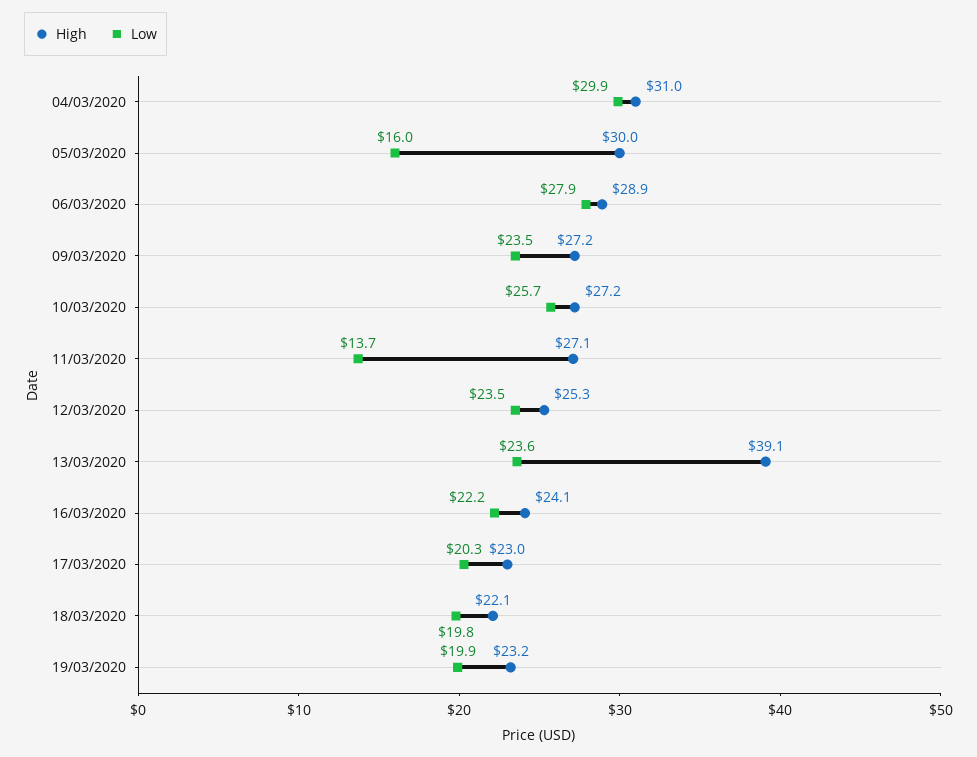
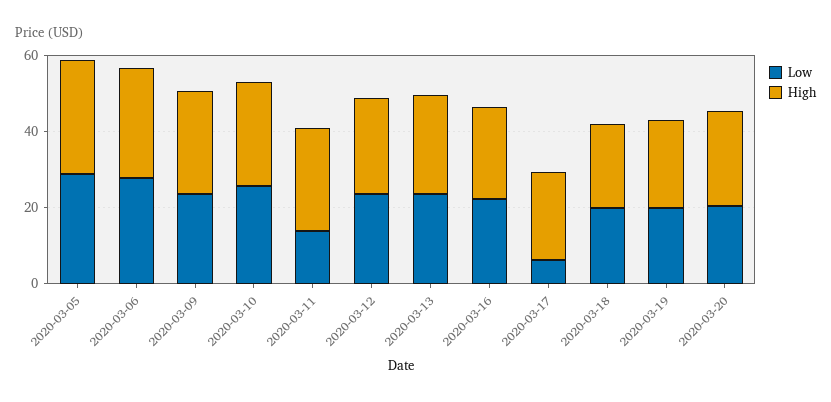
High, 04/03/2020: 31 -> none
Low, 04/03/2020: 29.9 -> none
Low, 05/03/2020: 16 -> 30
High, 13/03/2020: 39.1 -> 25
Low, 17/03/2020: 20.3 -> 5
Low, 2020-03-20: none -> 20
High, 2020-03-20: none -> 25

